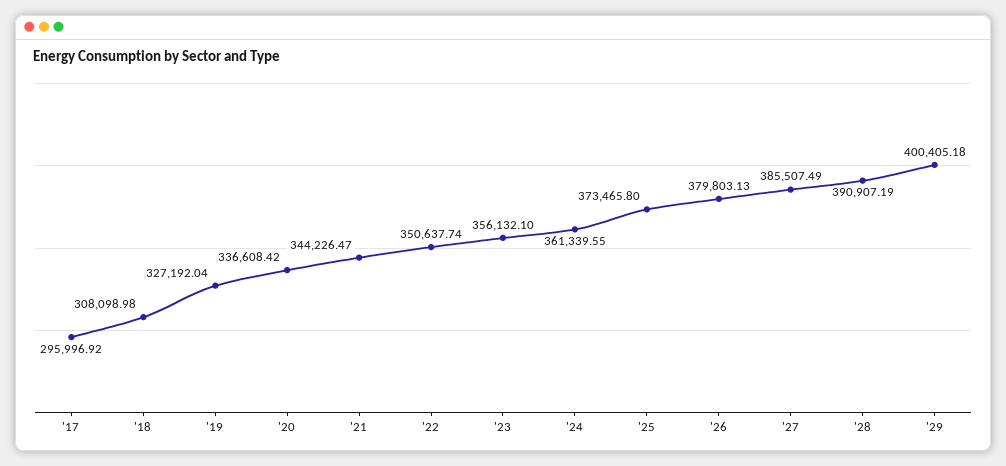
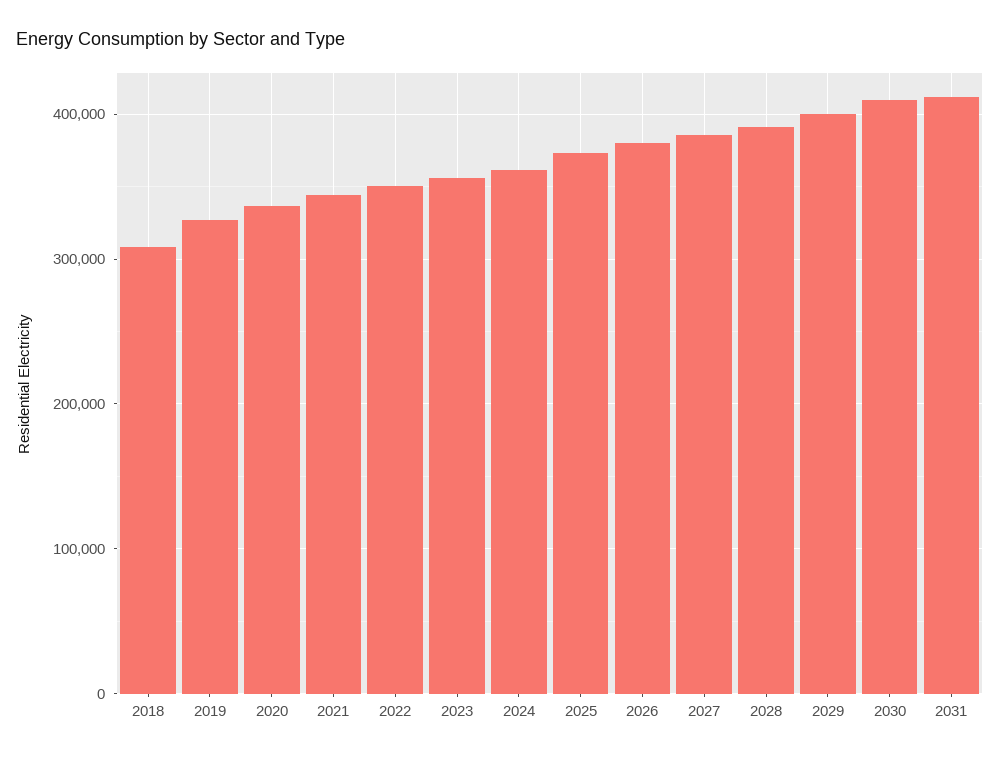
'17: 295996.92 -> none
2030: none -> 410000
2031: none -> 410000

